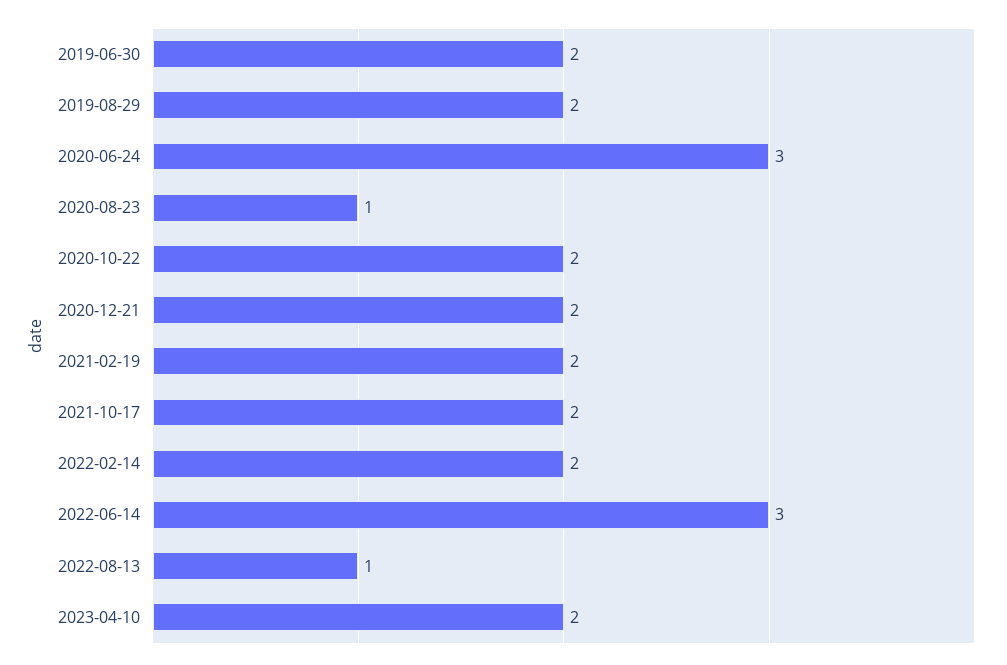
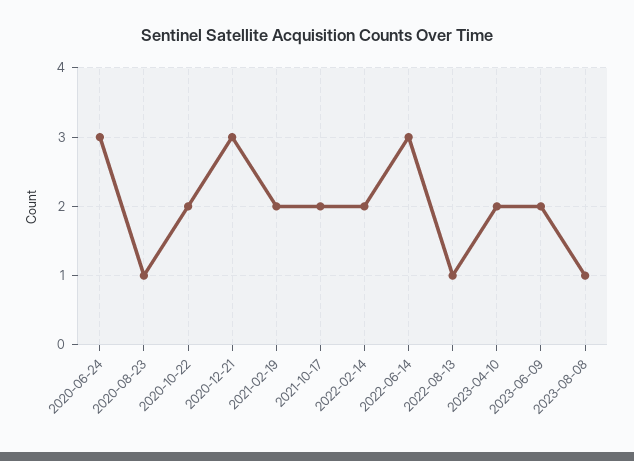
2019-06-30: 2 -> none
2019-08-29: 2 -> none
2020-12-21: 2 -> 3
2023-06-09: none -> 2
2023-08-08: none -> 1

